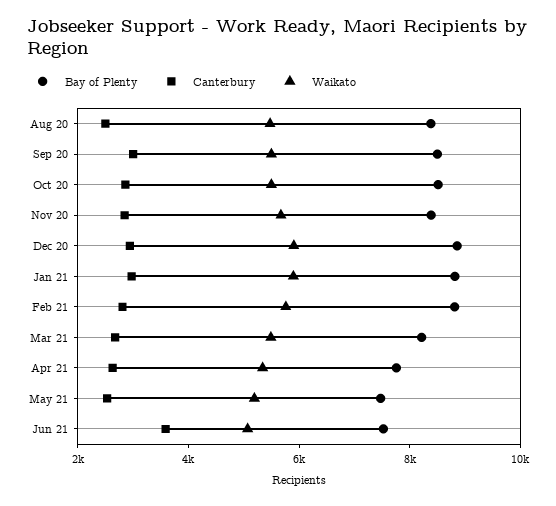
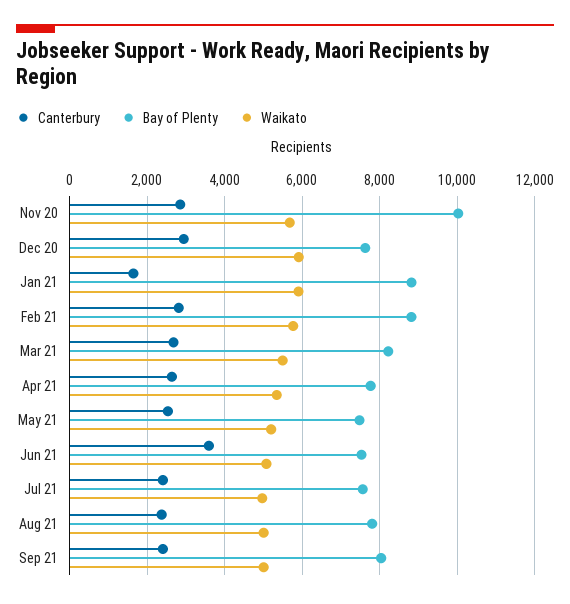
Bay of Plenty, Aug 20: 8500 -> none
Canterbury, Aug 20: 2500 -> none
Waikato, Aug 20: 5500 -> none
Bay of Plenty, Sep 20: 8500 -> none
Canterbury, Sep 20: 3000 -> none
Waikato, Sep 20: 5500 -> none
Bay of Plenty, Oct 20: 8500 -> none
Canterbury, Oct 20: 3000 -> none
Waikato, Oct 20: 5500 -> none
Bay of Plenty, Nov 20: 8500 -> 10000
Bay of Plenty, Dec 20: 9000 -> 7600
Canterbury, Jan 21: 3000 -> 1600
Canterbury, Jul 21: none -> 2400
Bay of Plenty, Jul 21: none -> 7600
Waikato, Jul 21: none -> 5000
Canterbury, Aug 21: none -> 2400
Bay of Plenty, Aug 21: none -> 7800
Waikato, Aug 21: none -> 5000
Canterbury, Sep 21: none -> 2400
Bay of Plenty, Sep 21: none -> 8000
Waikato, Sep 21: none -> 5000

